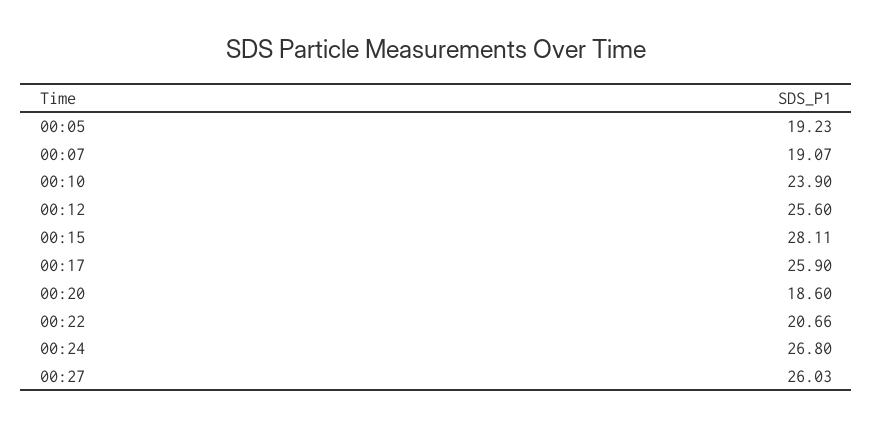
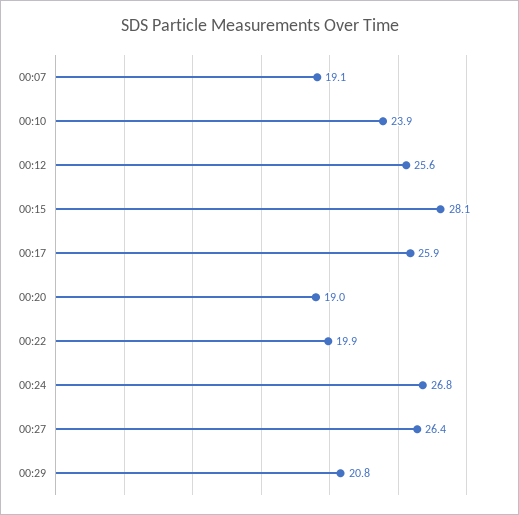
00:05: 19.23 -> none
00:20: 18.6 -> 19
00:22: 20.66 -> 19.9
00:27: 26.03 -> 26.4
00:29: none -> 20.8

